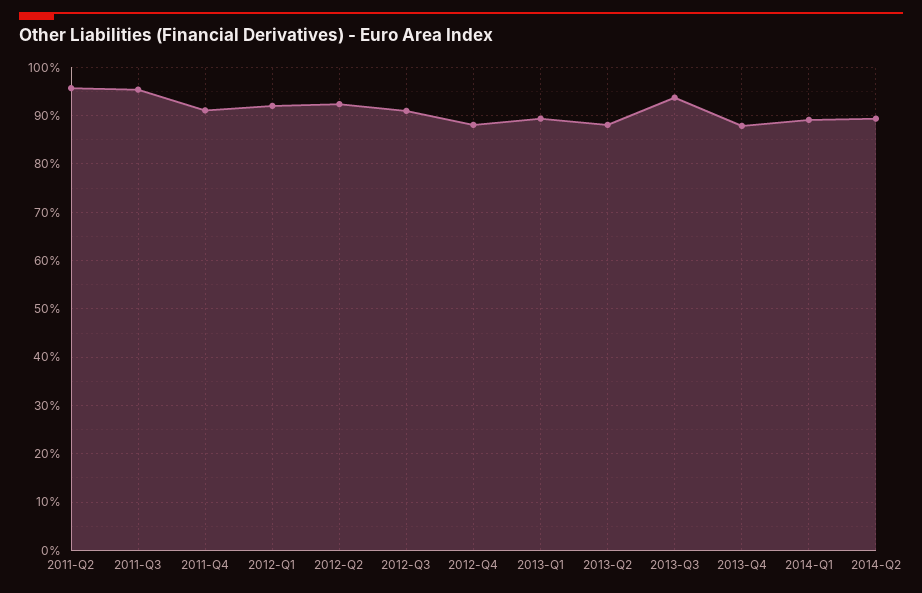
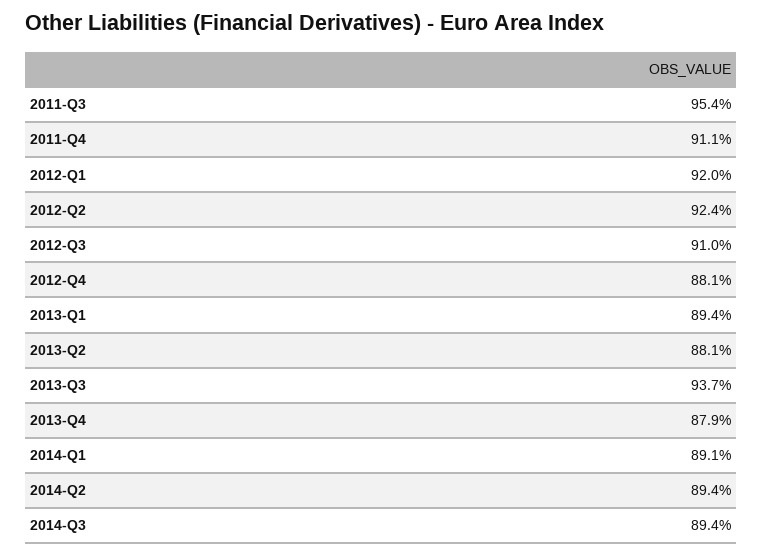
2011-Q2: 96 -> none
2014-Q3: none -> 89.4

